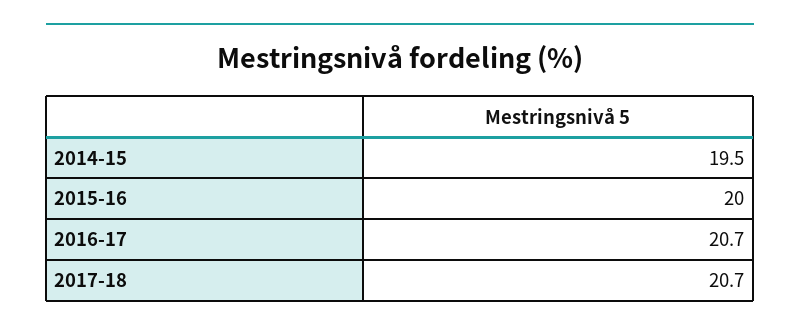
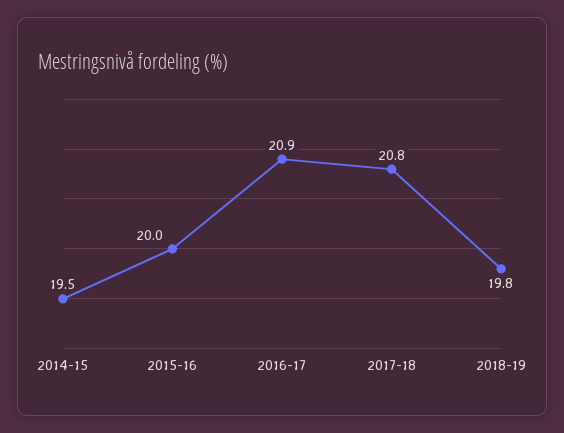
2016-17: 20.7 -> 20.9
2017-18: 20.7 -> 20.8
2018-19: none -> 19.8

